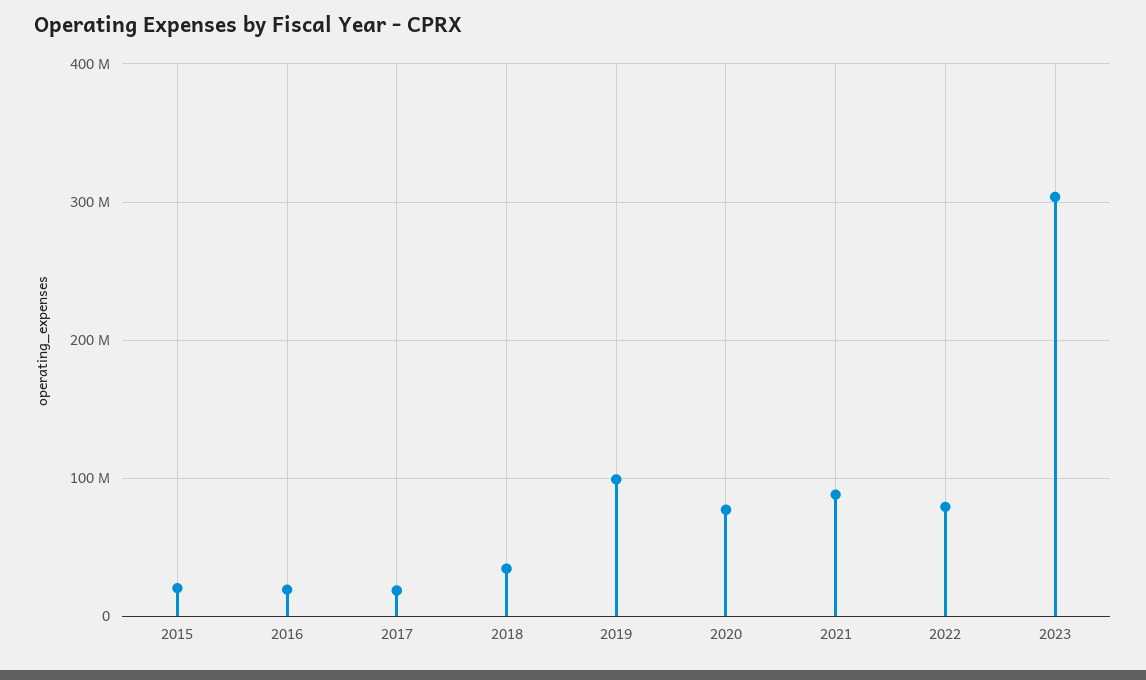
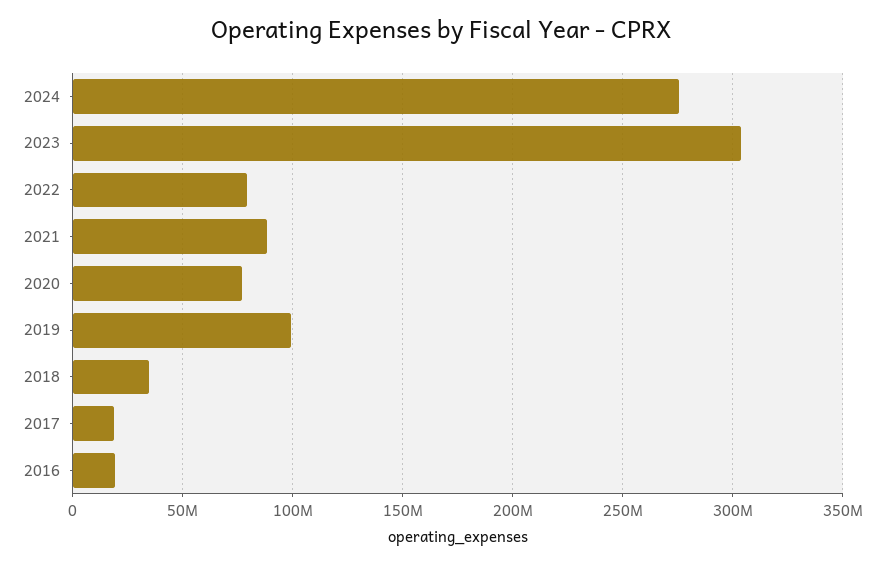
2015: 20000000 -> none
2024: none -> 275000000

